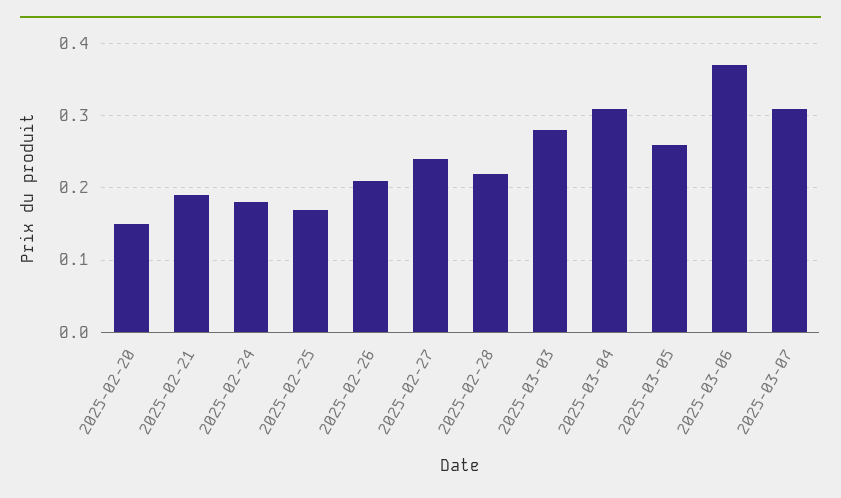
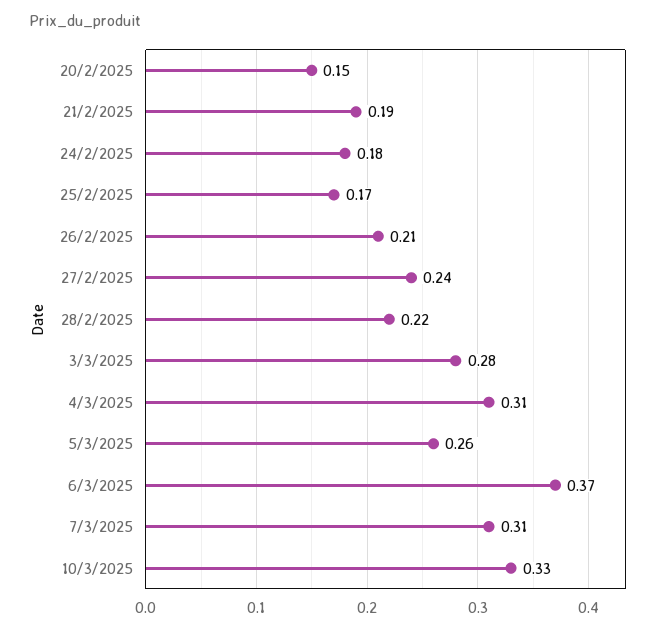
10/3/2025: none -> 0.33

